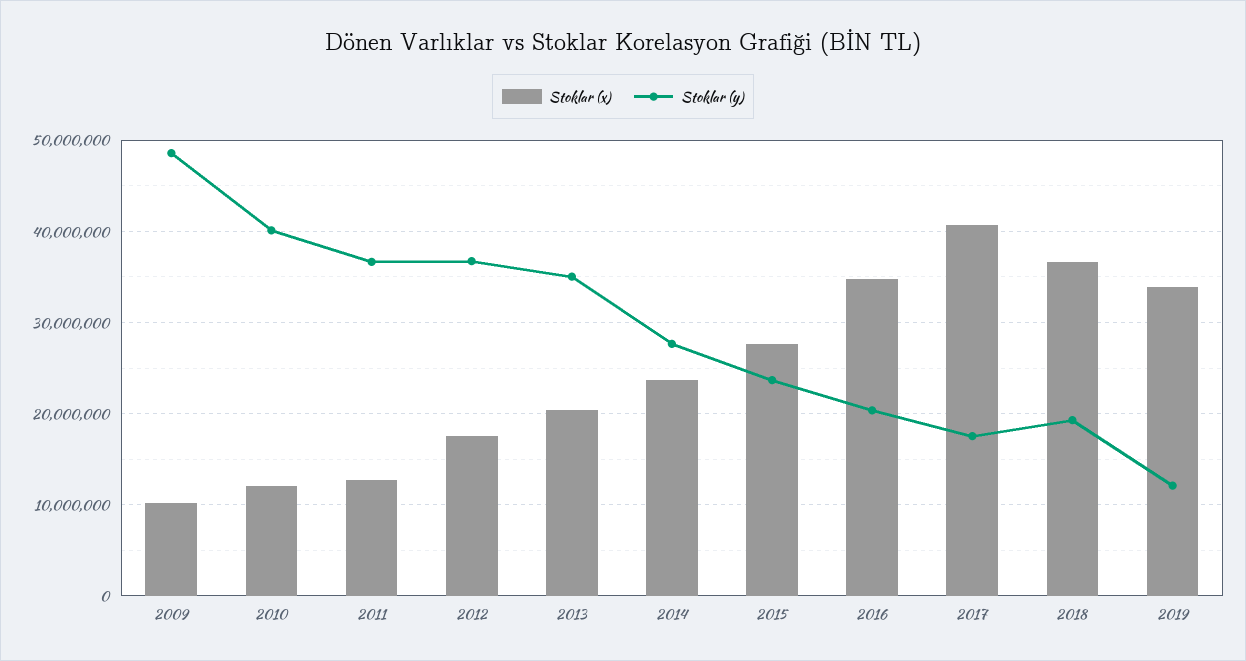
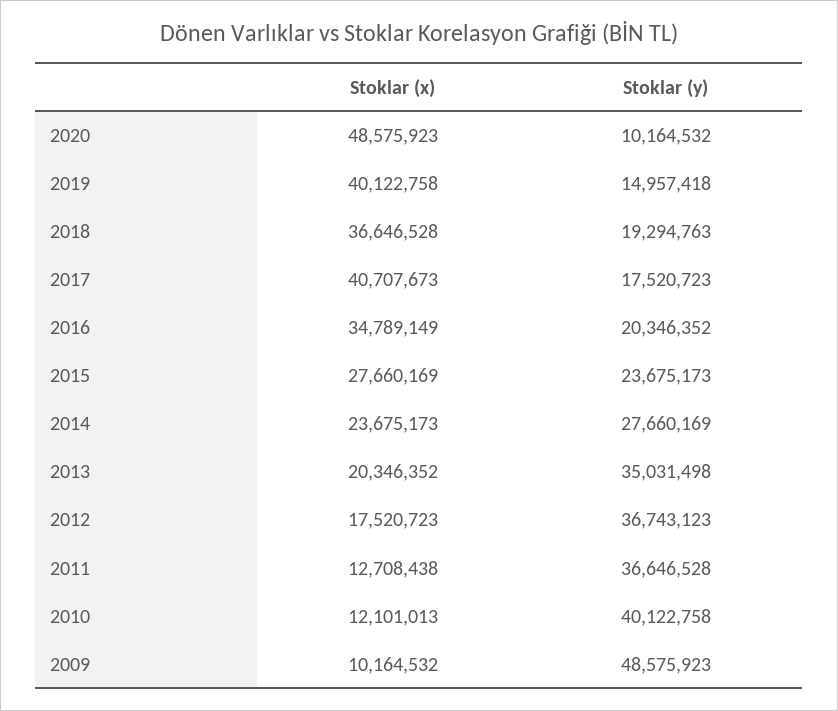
Stoklar (x), 2019: 34000000 -> 40122758
Stoklar (y), 2019: 12000000 -> 14957418
Stoklar (x), 2020: none -> 48575923
Stoklar (y), 2020: none -> 10164532

